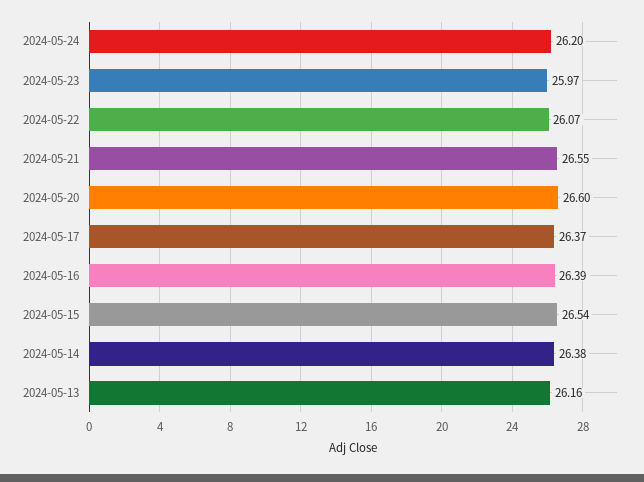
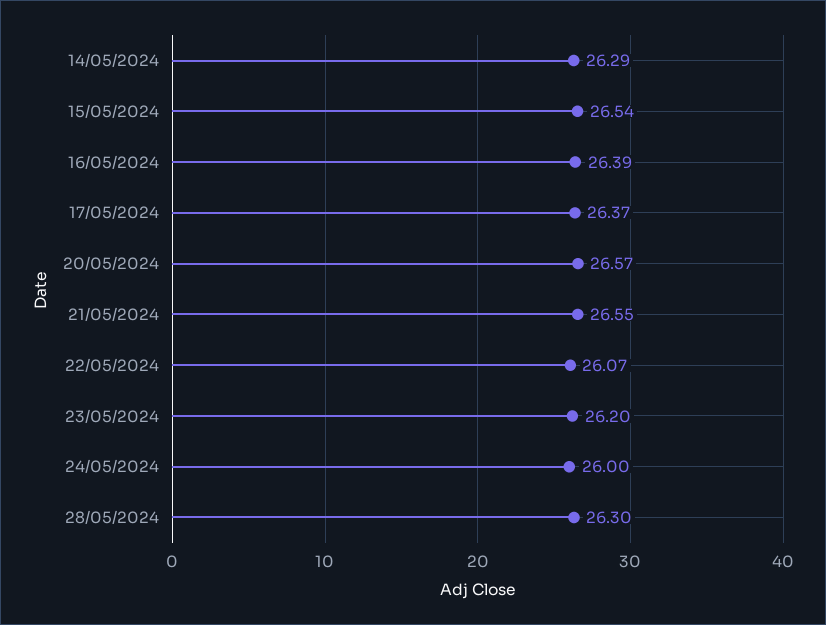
2024-05-24: 26.2 -> 26
2024-05-23: 25.97 -> 26.2
2024-05-20: 26.6 -> 26.57
2024-05-14: 26.38 -> 26.29
2024-05-13: 26.16 -> none
28/05/2024: none -> 26.3

